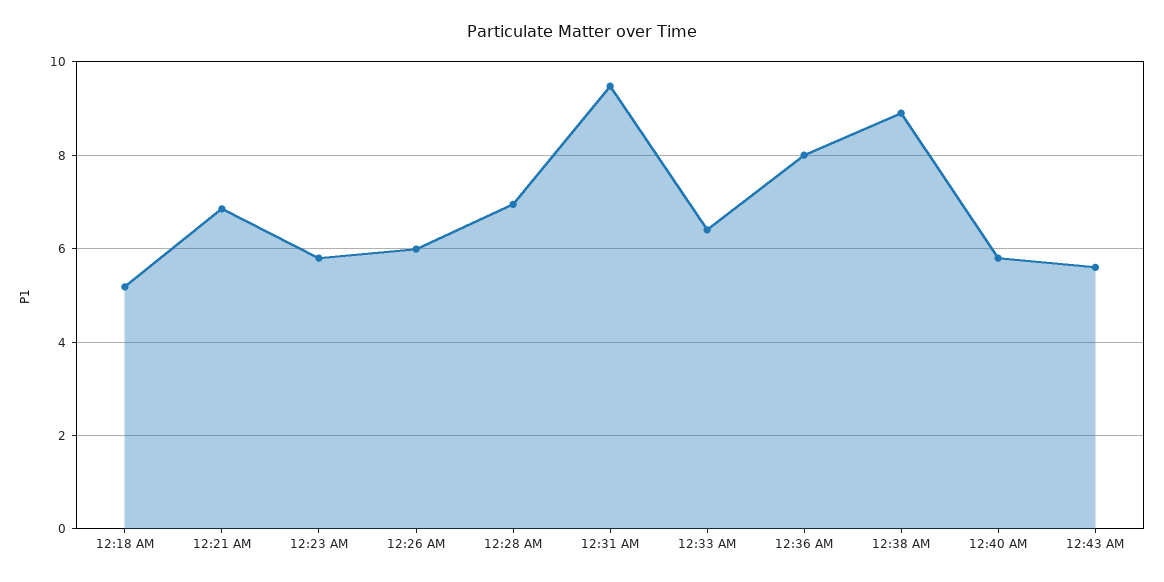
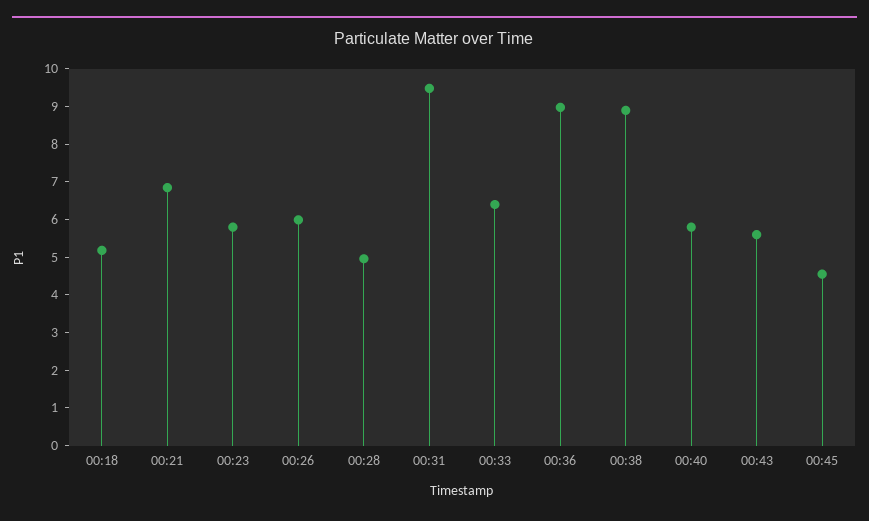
12:28 AM: 7 -> 5
12:36 AM: 8 -> 9
00:45: none -> 4.5

